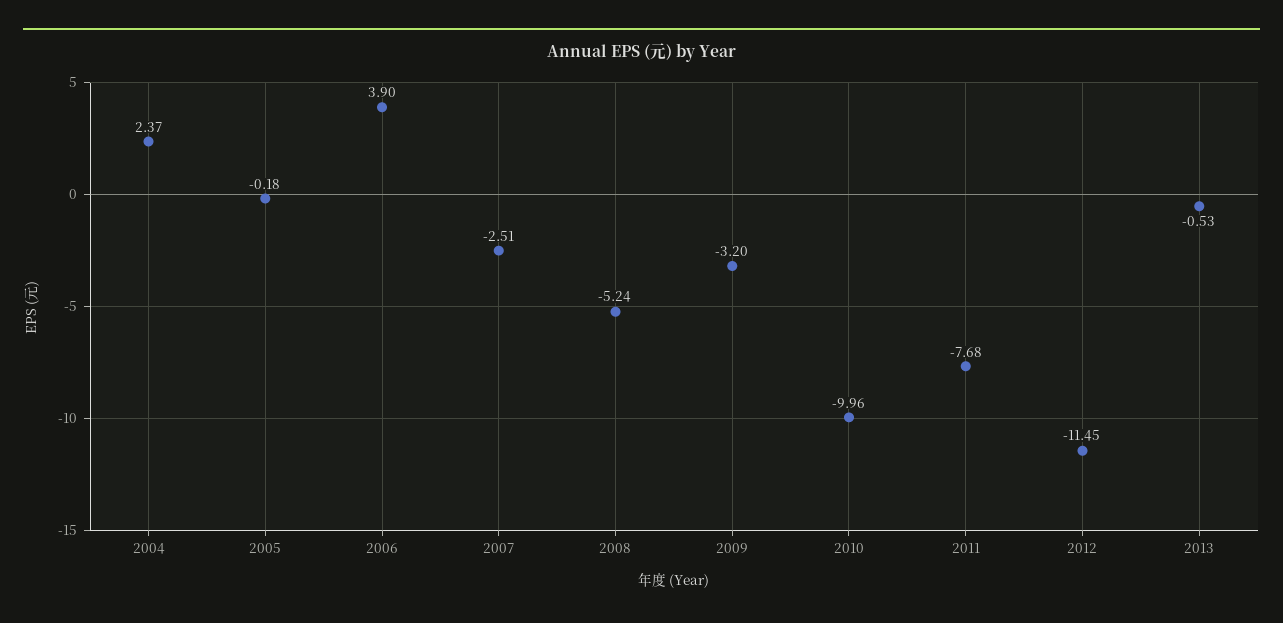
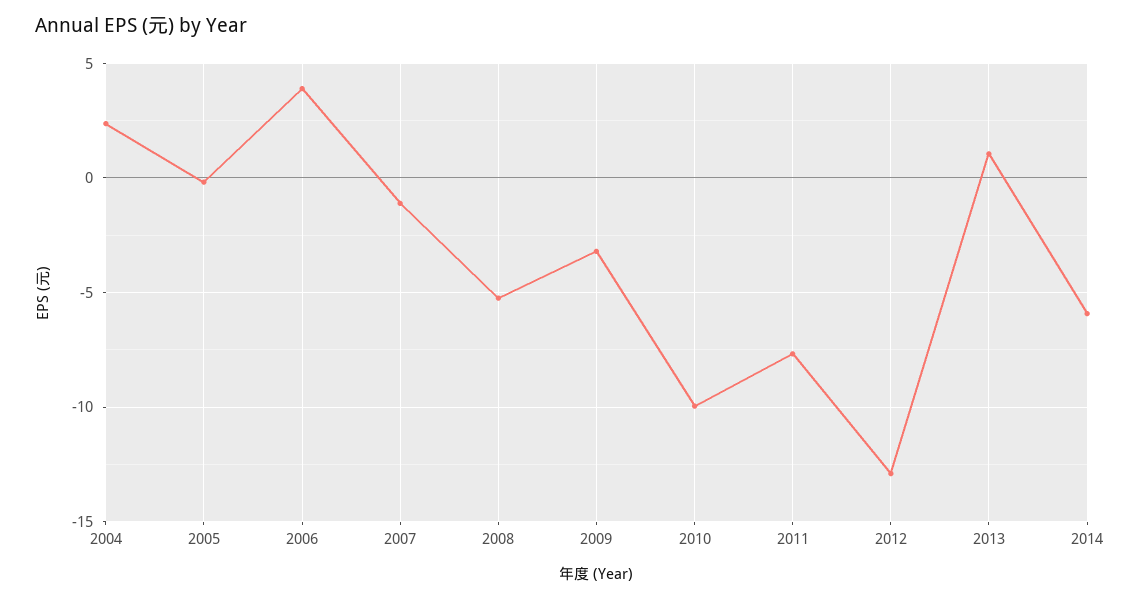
2007: -2.51 -> -1
2012: -11.45 -> -13
2013: -0.53 -> 1
2014: none -> -6

